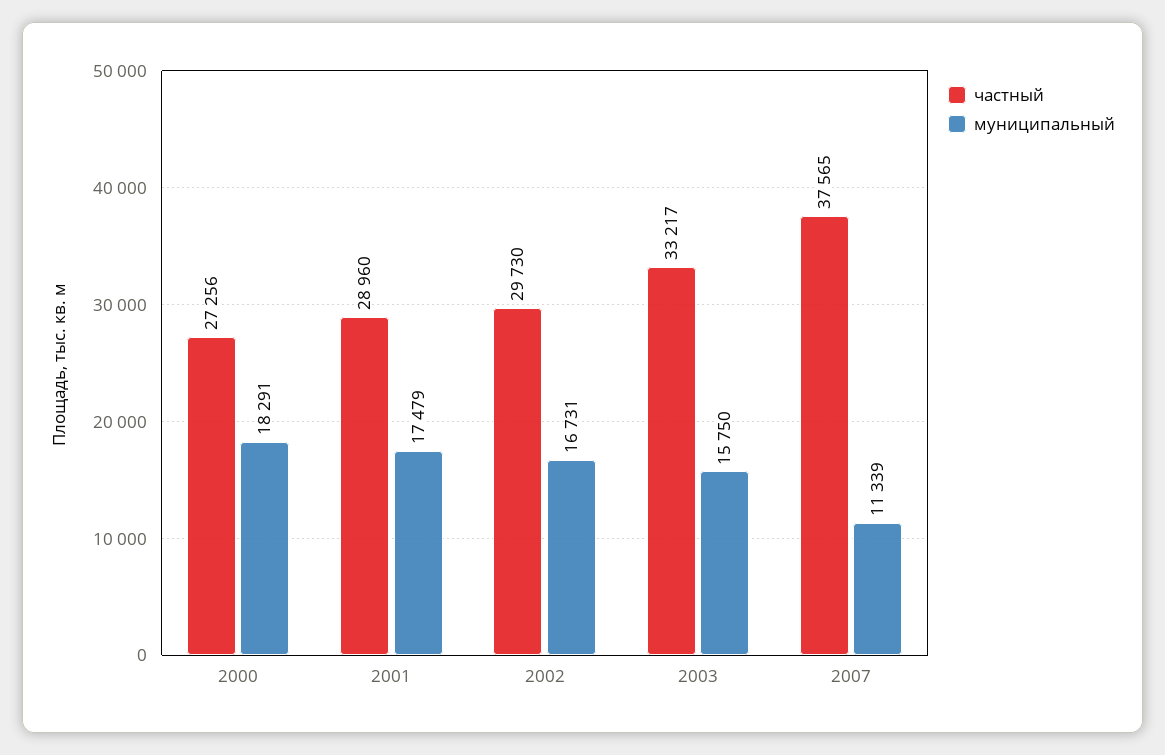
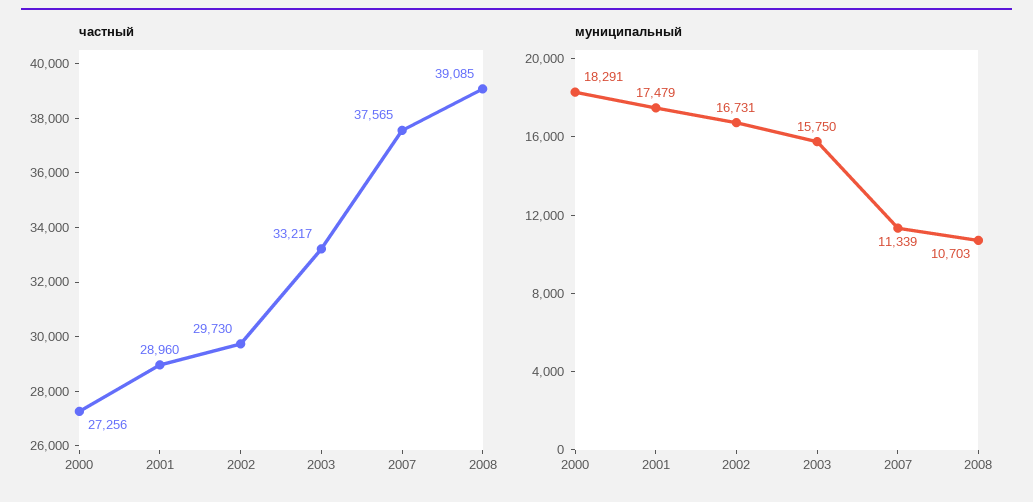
частный, 2008: none -> 39085
муниципальный, 2008: none -> 10703

